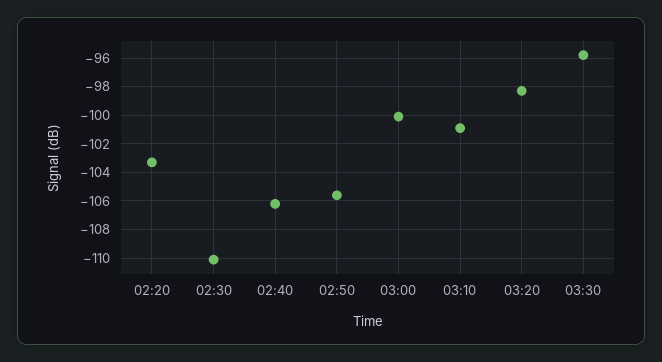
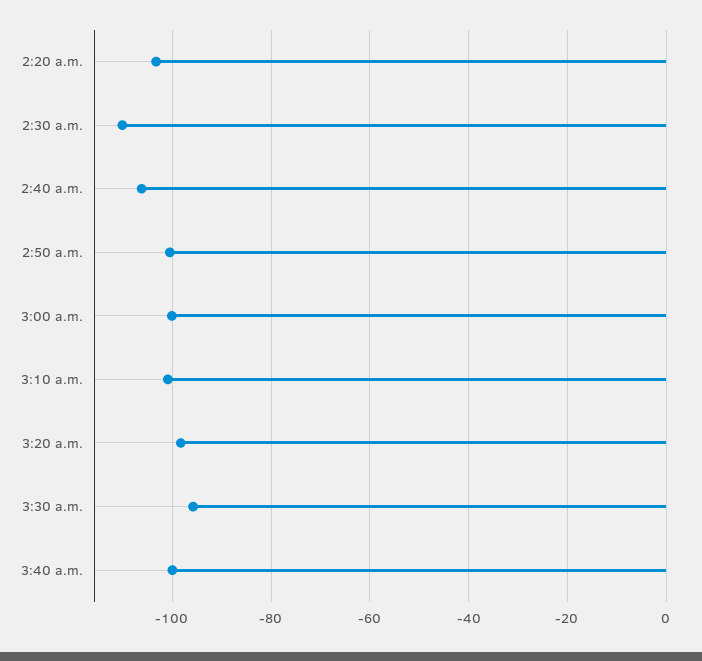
02:50: -105.5 -> -100
3:40 a.m.: none -> -100

